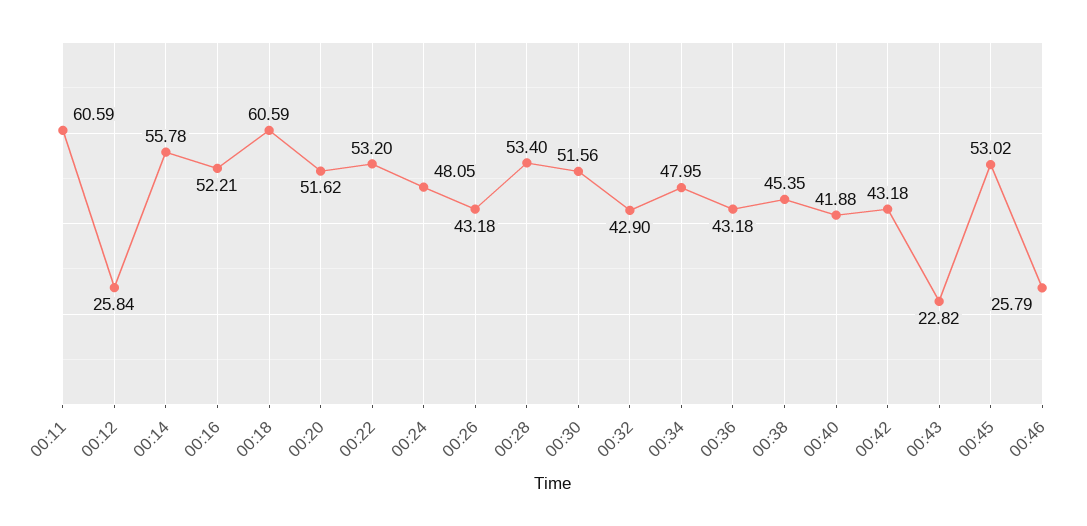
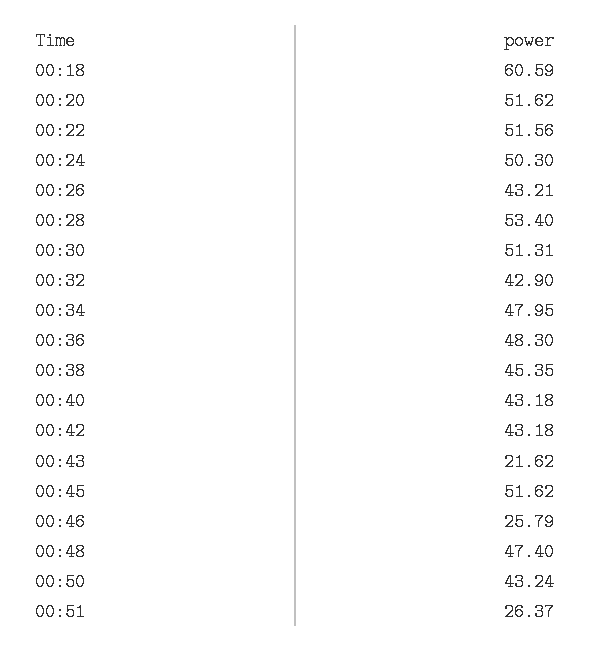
00:11: 60.59 -> none
00:12: 25.84 -> none
00:14: 55.78 -> none
00:16: 52.21 -> none
00:22: 53.2 -> 51.56
00:24: 48.05 -> 50.3
00:26: 43.18 -> 43.21
00:30: 51.56 -> 51.31
00:36: 43.18 -> 48.3
00:40: 41.88 -> 43.18
00:43: 22.82 -> 21.62
00:45: 53.02 -> 51.62
00:48: none -> 47.4
00:50: none -> 43.24
00:51: none -> 26.37

